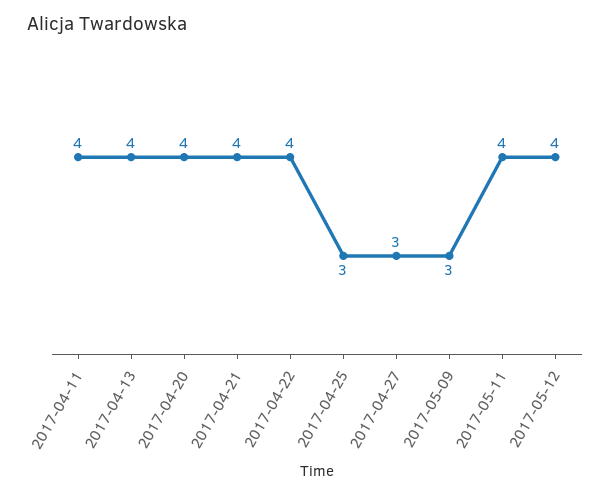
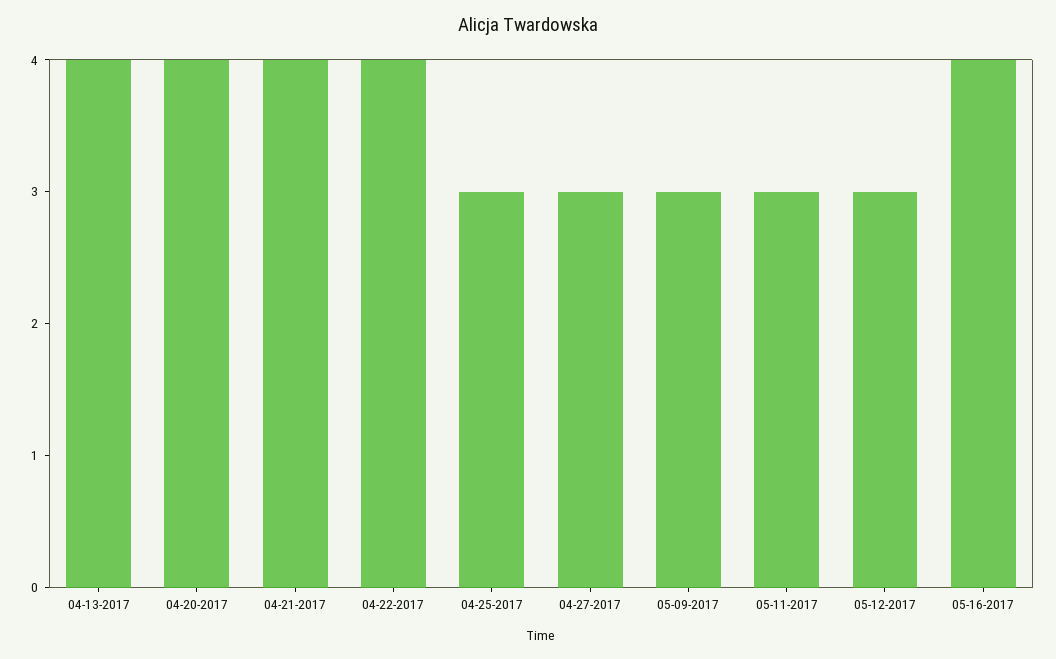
2017-04-11: 4 -> none
2017-05-11: 4 -> 3
2017-05-12: 4 -> 3
05-16-2017: none -> 4

